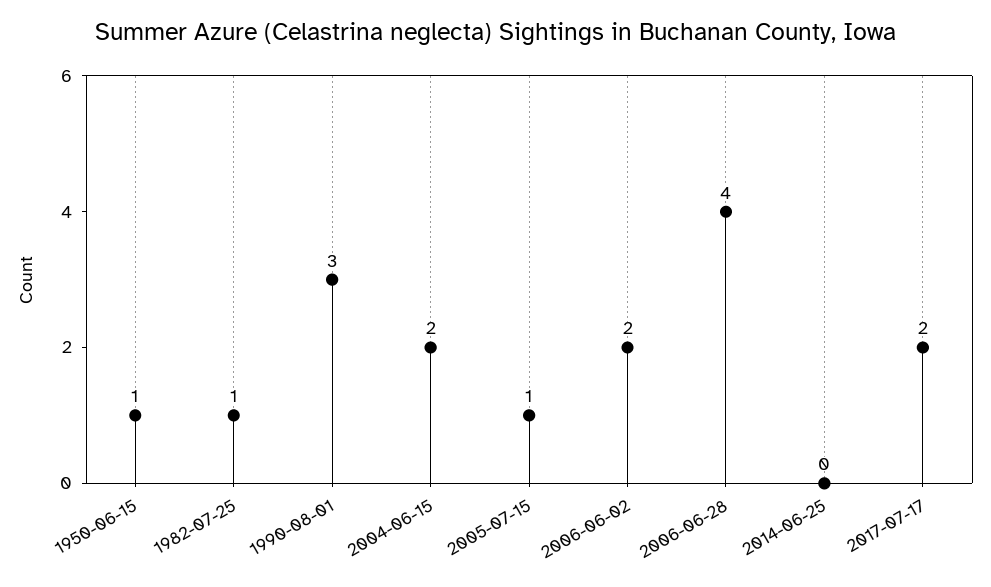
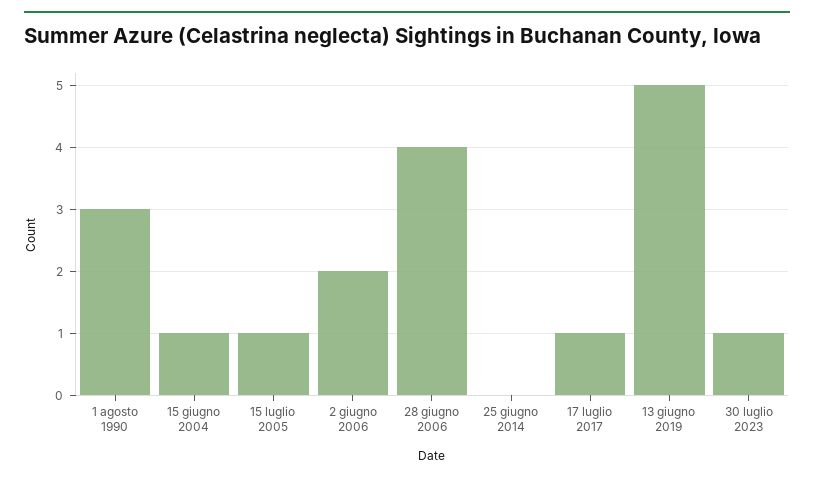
1950-06-15: 1 -> none
1982-07-25: 1 -> none
2004-06-15: 2 -> 1
2017-07-17: 2 -> 1
13 giugno 2019: none -> 5
30 luglio 2023: none -> 1

